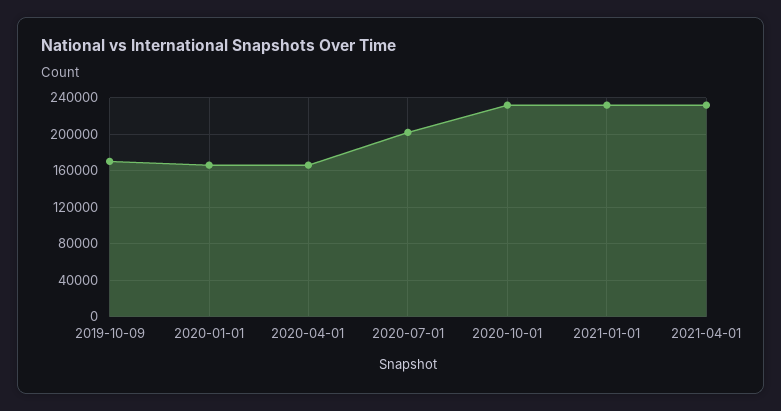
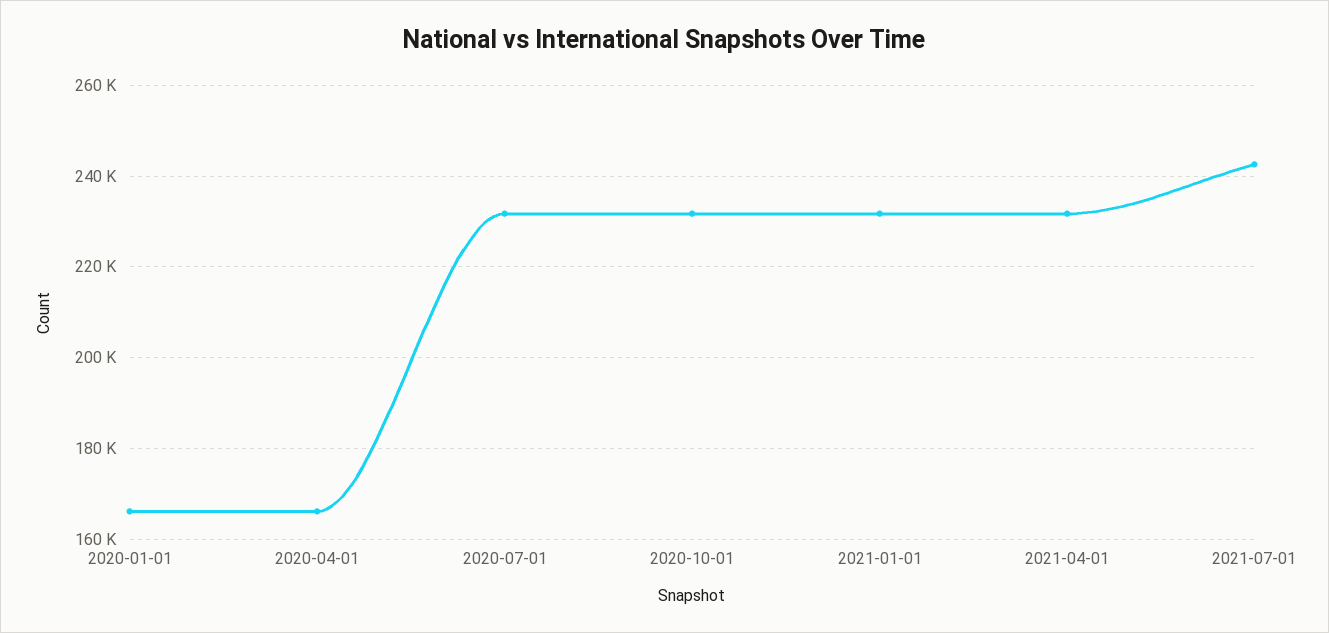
2019-10-09: 170000 -> none
2020-07-01: 200000 -> 232000
2021-07-01: none -> 242000

